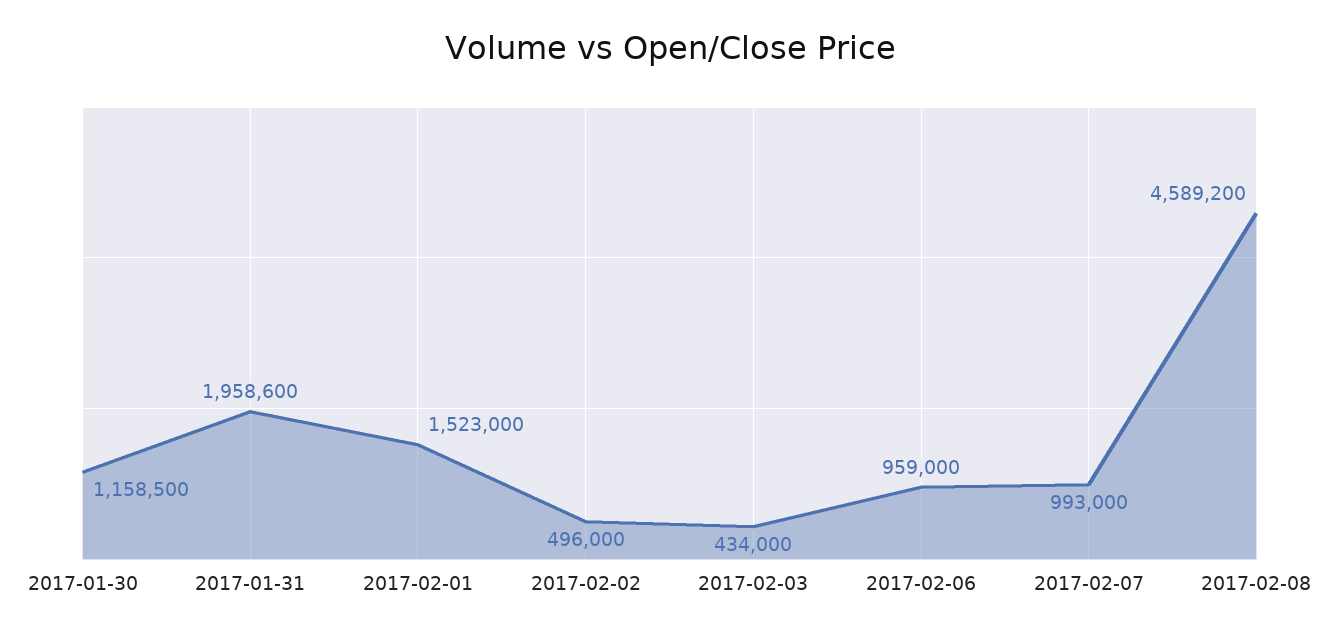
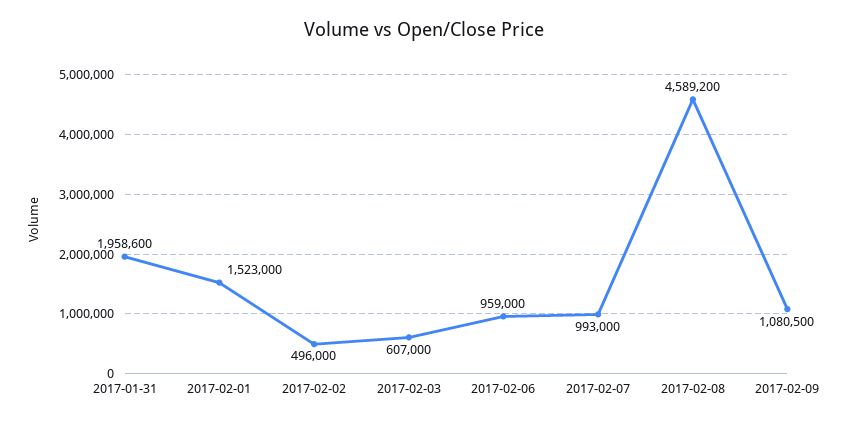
2017-01-30: 1158500 -> none
2017-02-03: 434000 -> 607000
2017-02-09: none -> 1080500

